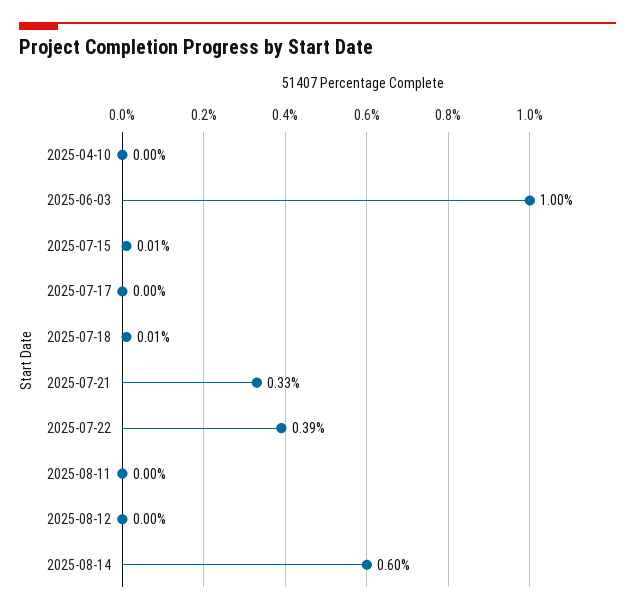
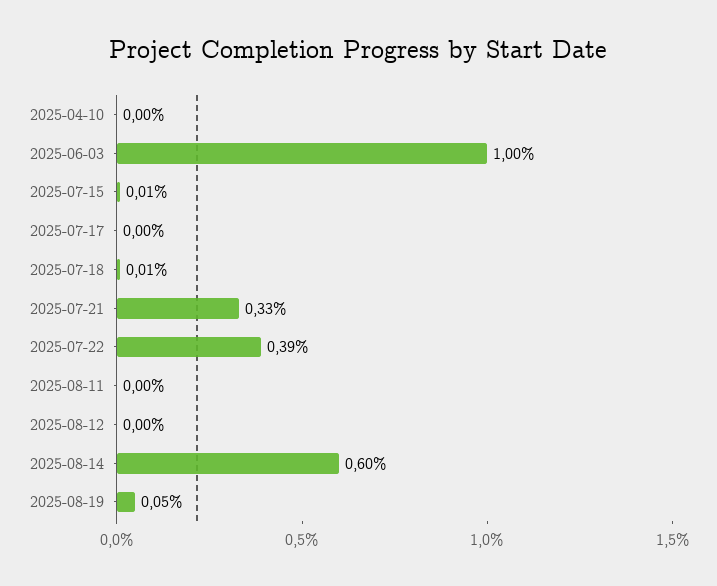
2025-08-19: none -> 0.05

